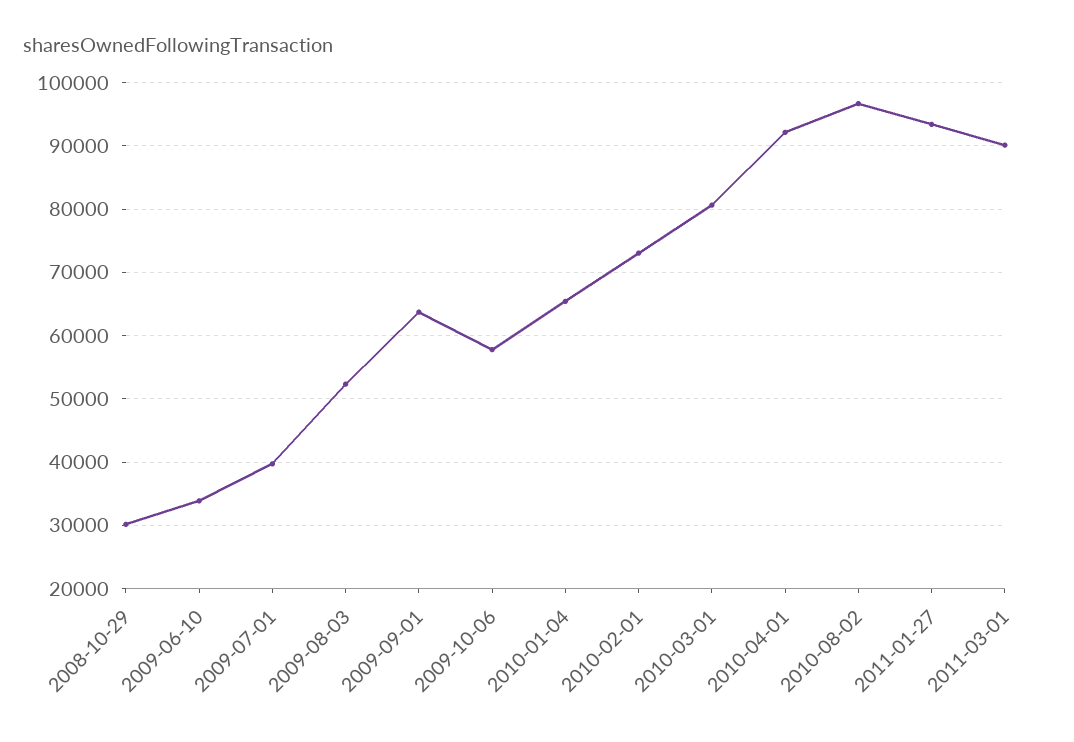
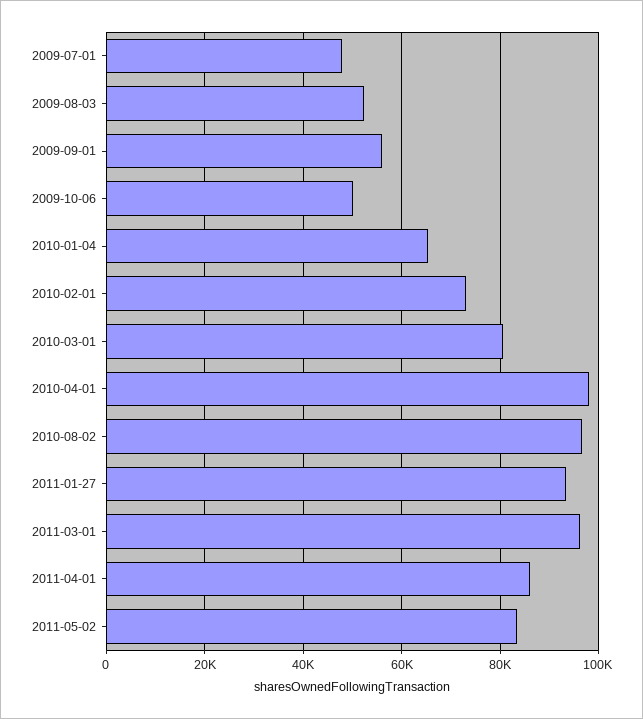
2008-10-29: 30000 -> none
2009-06-10: 34000 -> none
2009-07-01: 40000 -> 48000
2009-09-01: 64000 -> 56000
2009-10-06: 58000 -> 50000
2010-04-01: 92000 -> 98000
2011-03-01: 90000 -> 96000
2011-04-01: none -> 86000
2011-05-02: none -> 84000

